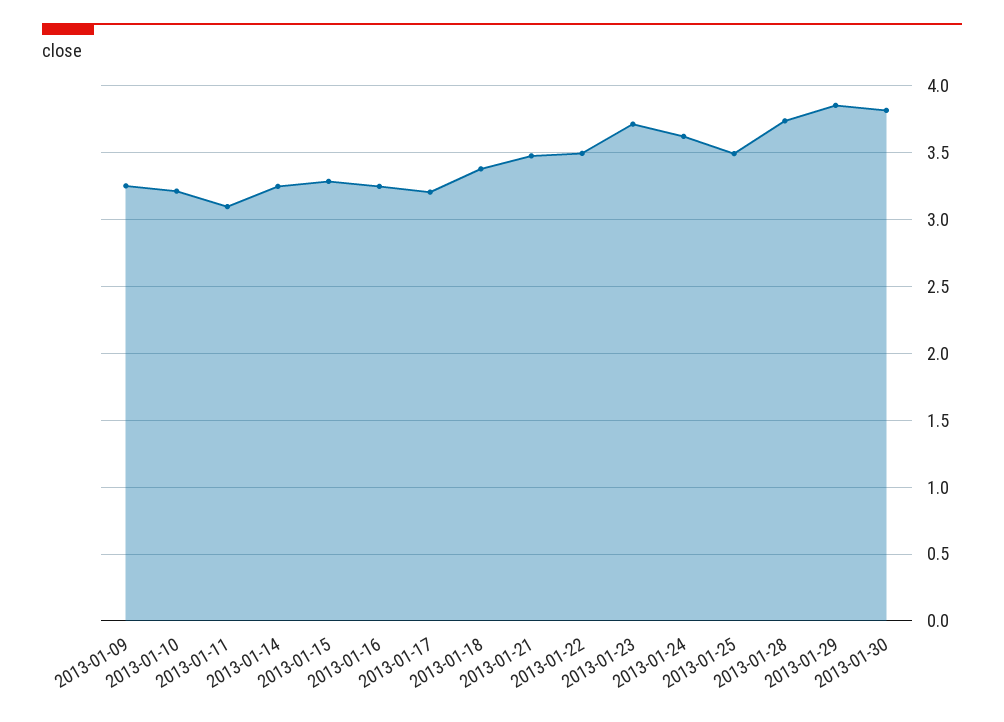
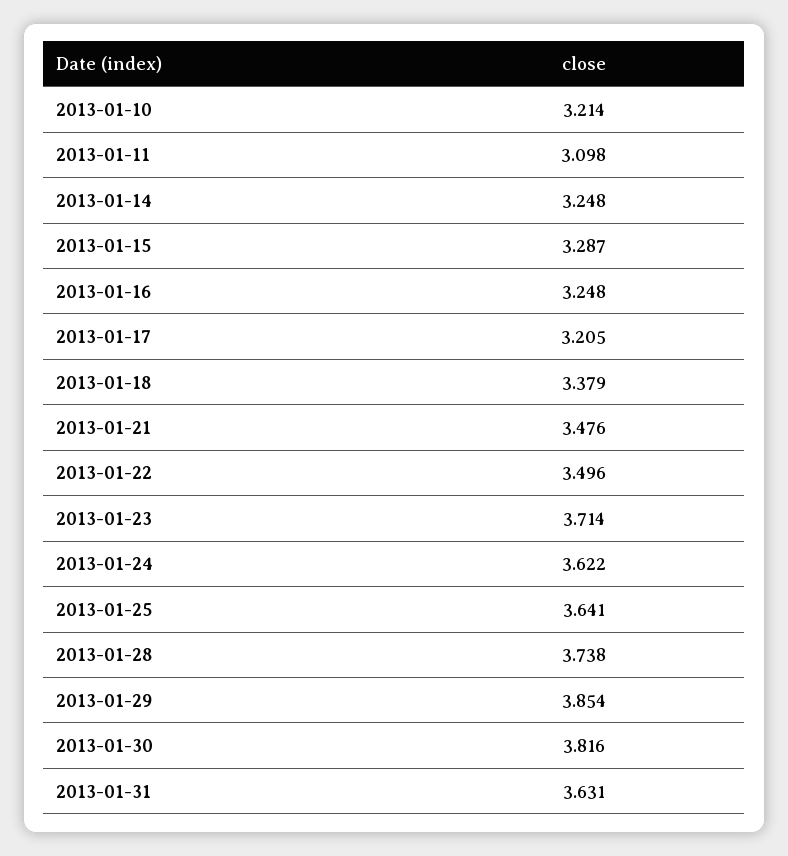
2013-01-09: 3.25 -> none
2013-01-25: 3.5 -> 3.641
2013-01-31: none -> 3.631

